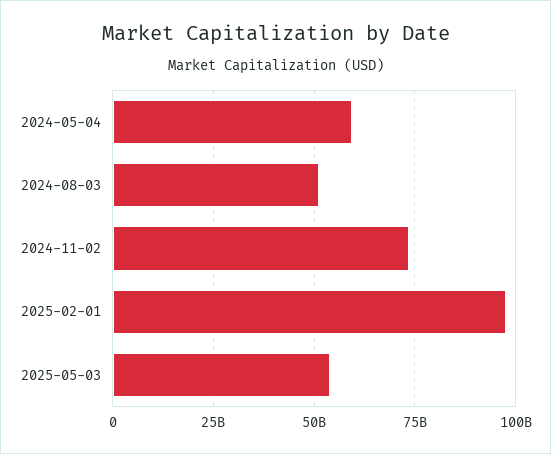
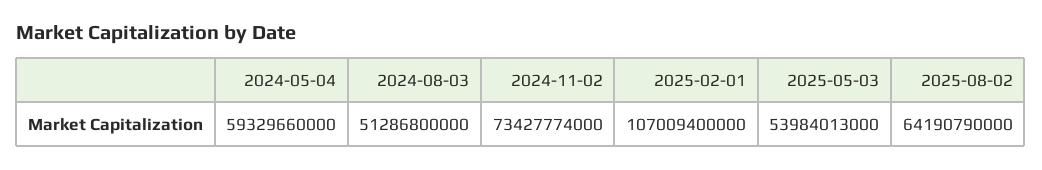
2025-02-01: 97500000000 -> 107009400000
2025-08-02: none -> 64190790000

